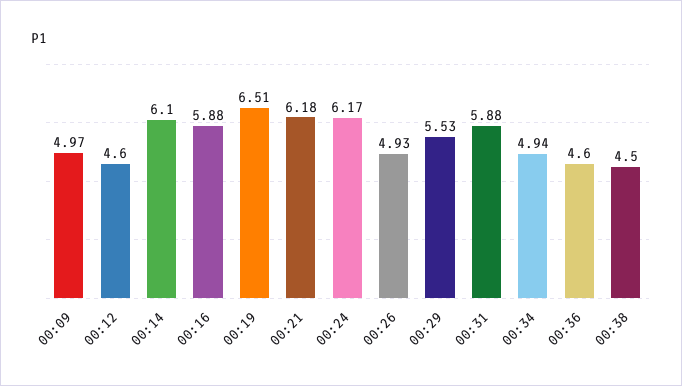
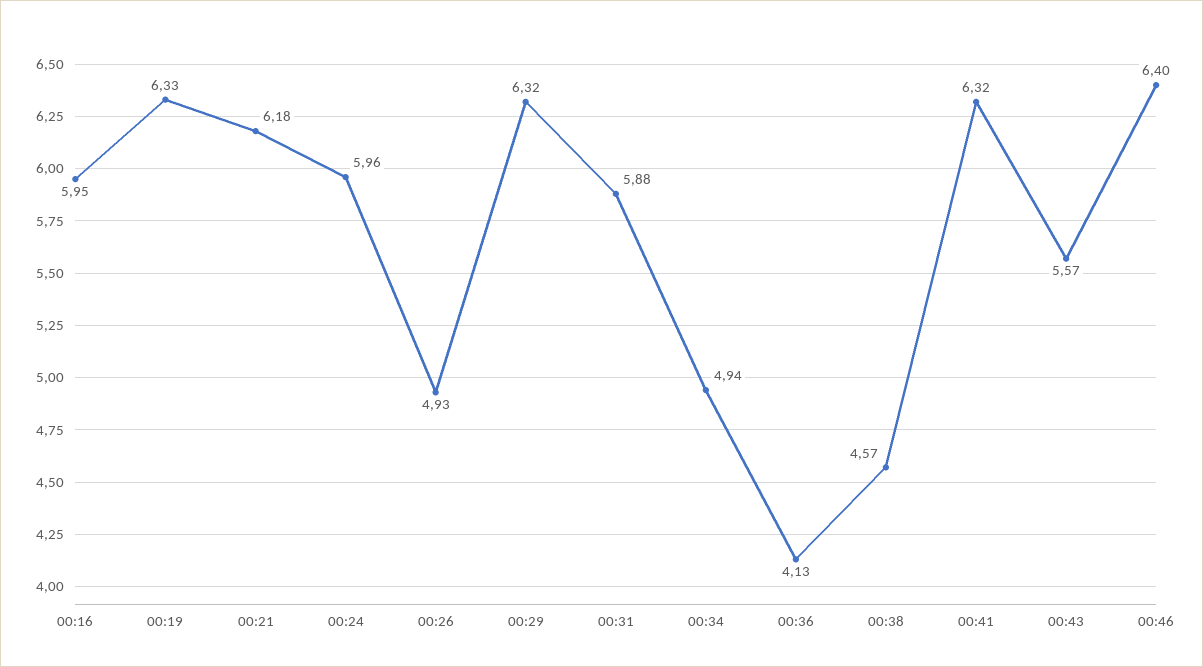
00:09: 4.97 -> none
00:12: 4.6 -> none
00:14: 6.1 -> none
00:16: 5.88 -> 5.95
00:19: 6.51 -> 6.33
00:24: 6.17 -> 5.96
00:29: 5.53 -> 6.32
00:36: 4.6 -> 4.13
00:38: 4.5 -> 4.57
00:41: none -> 6.32
00:43: none -> 5.57
00:46: none -> 6.4

